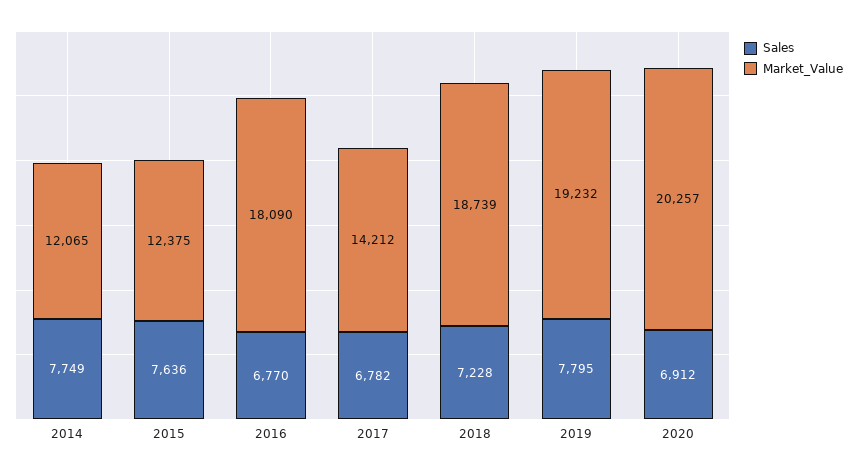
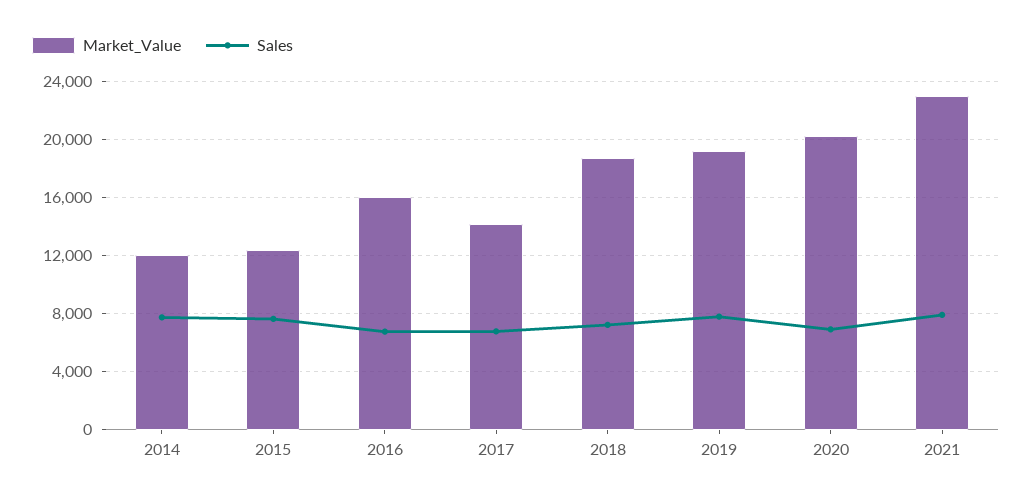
Market_Value, 2016: 18090 -> 16000
Market_Value, 2021: none -> 23000
Sales, 2021: none -> 8000

